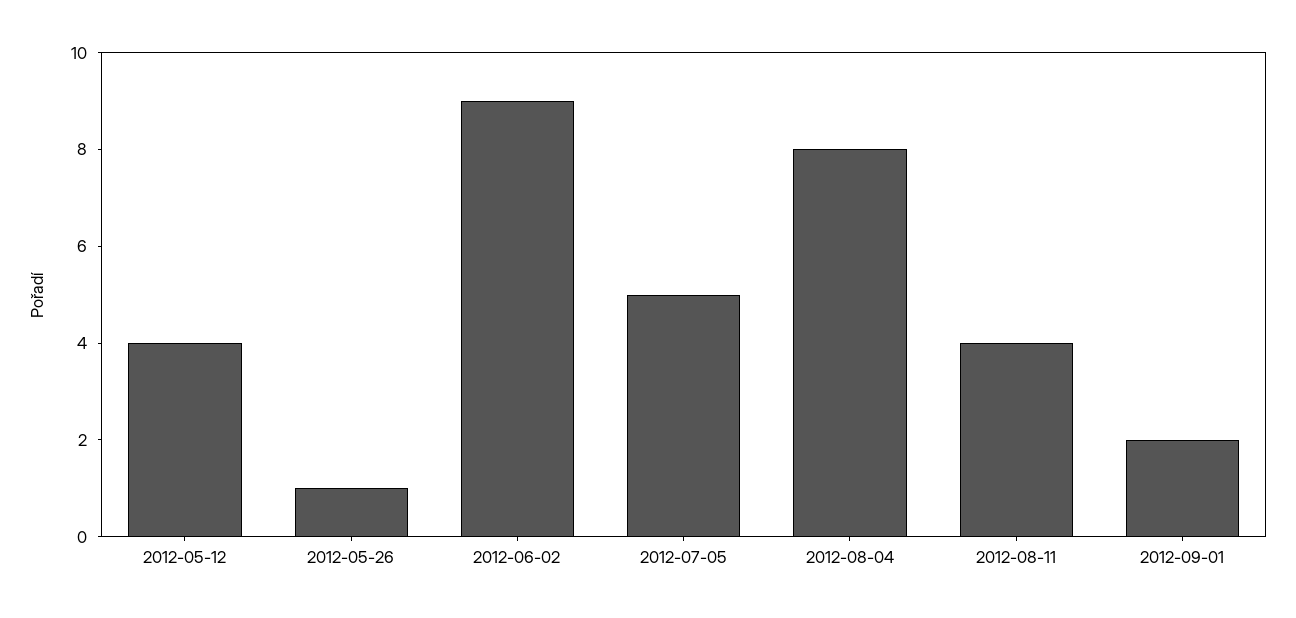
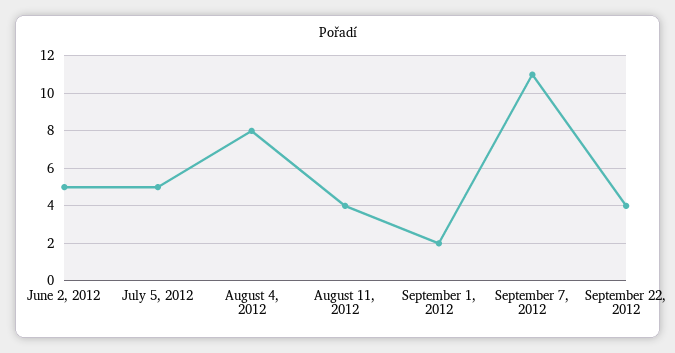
2012-05-12: 4 -> none
2012-05-26: 1 -> none
2012-06-02: 9 -> 5
September 7, 2012: none -> 11
September 22, 2012: none -> 4

